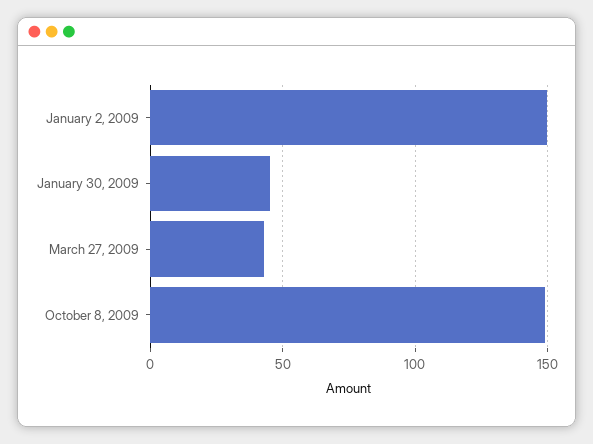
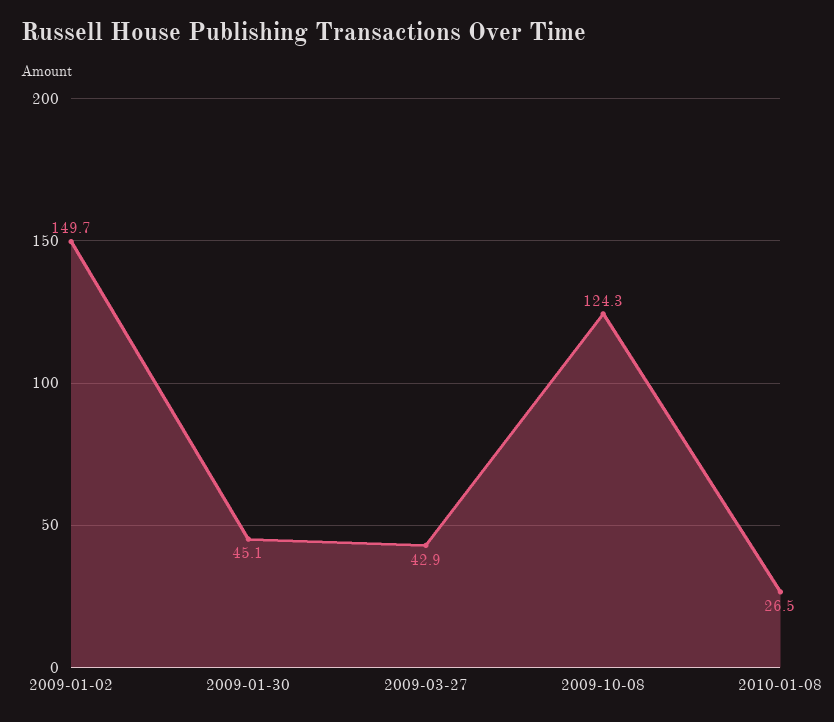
October 8, 2009: 150 -> 124.3
2010-01-08: none -> 26.5

